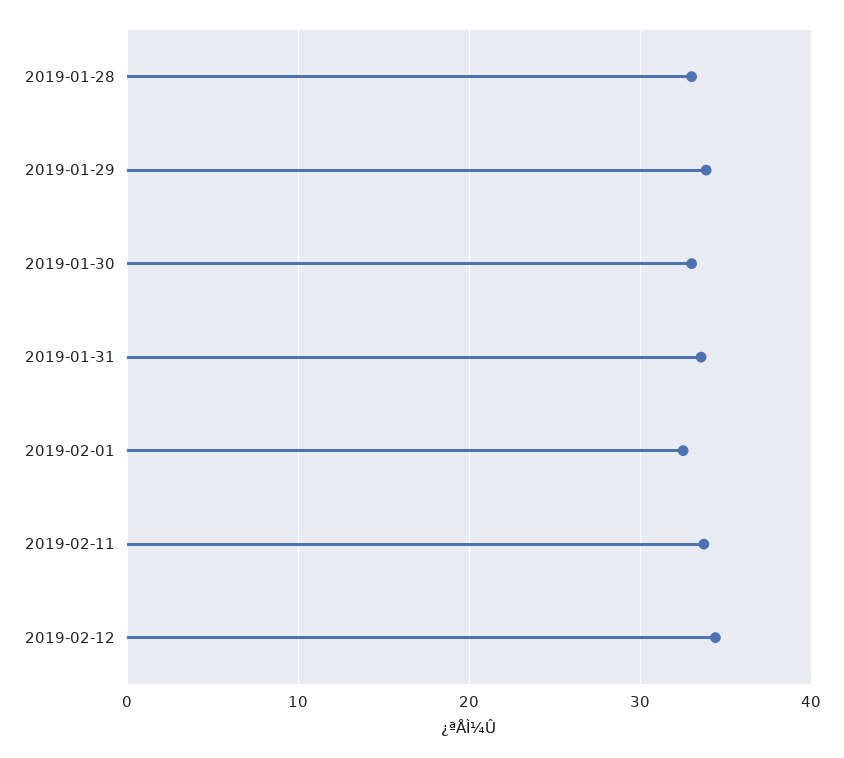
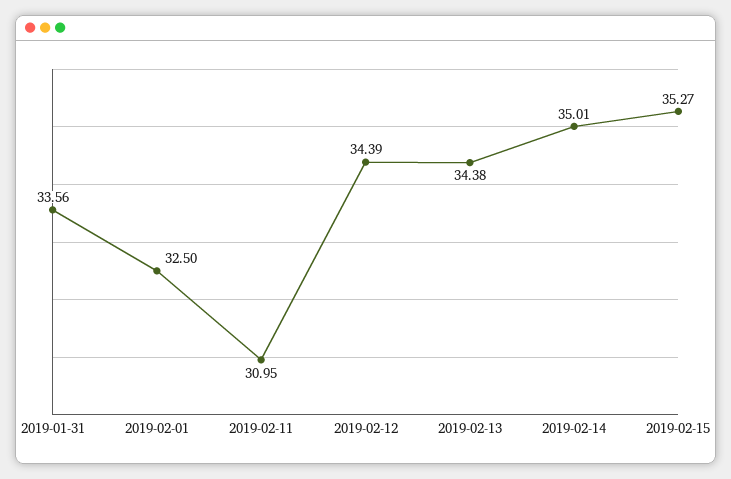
2019-01-28: 33 -> none
2019-01-29: 34 -> none
2019-01-30: 33 -> none
2019-02-11: 34 -> 30.95
2019-02-13: none -> 34.38
2019-02-14: none -> 35.01
2019-02-15: none -> 35.27

